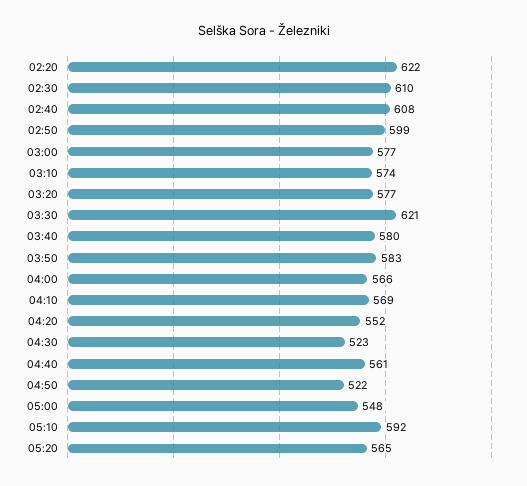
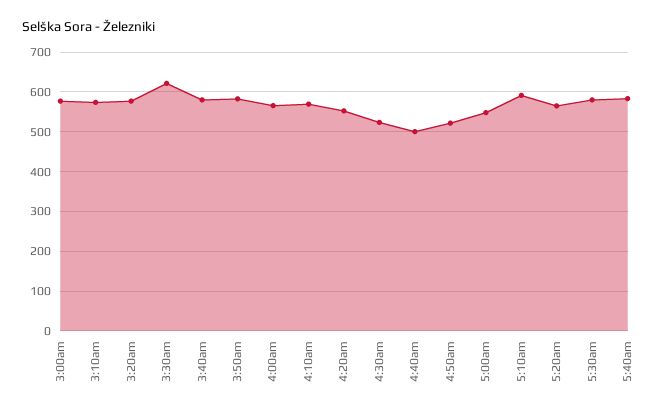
02:20: 622 -> none
02:30: 610 -> none
02:40: 608 -> none
02:50: 599 -> none
04:40: 561 -> 500
5:30am: none -> 580
5:40am: none -> 580

